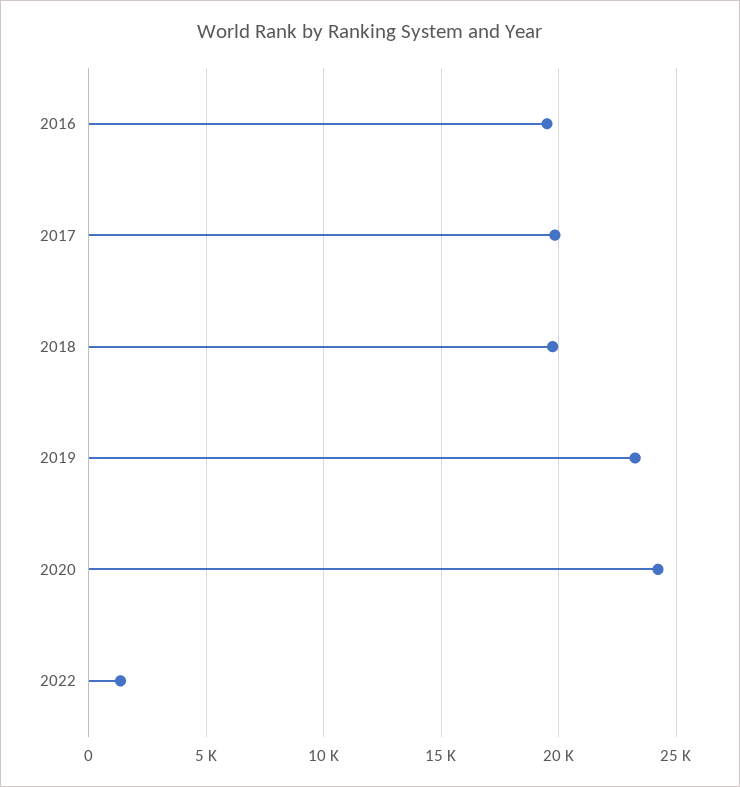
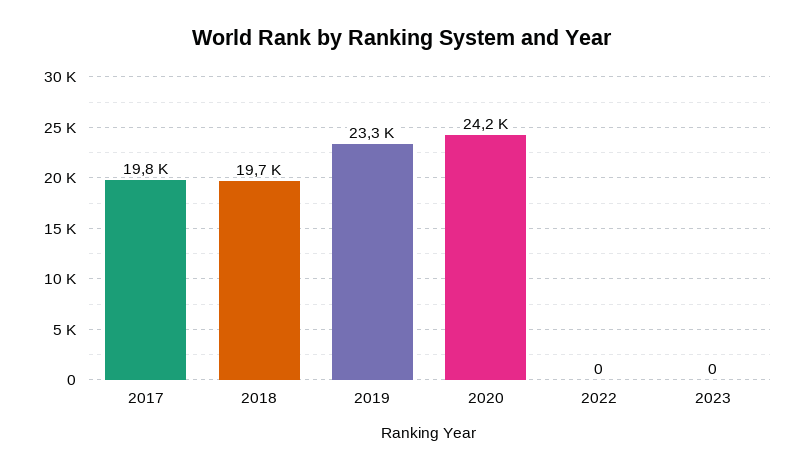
2016: 19500 -> none
2022: 1500 -> 0
2023: none -> 0

